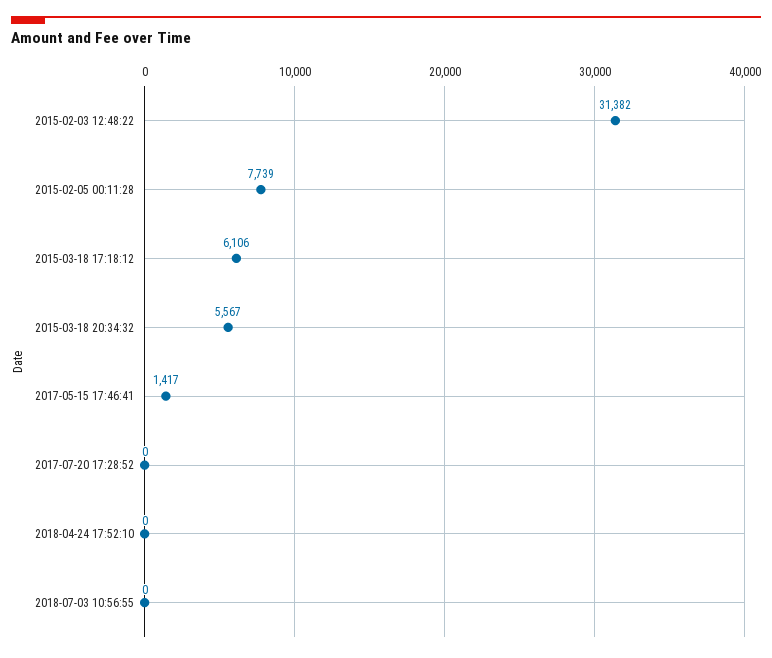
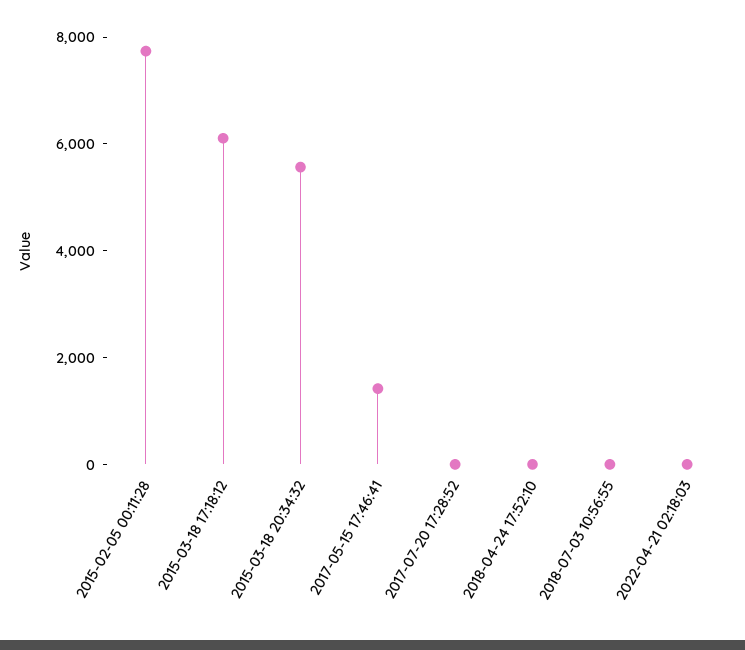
2015-02-03 12:48:22: 31382 -> none
2022-04-21 02:18:03: none -> 0

